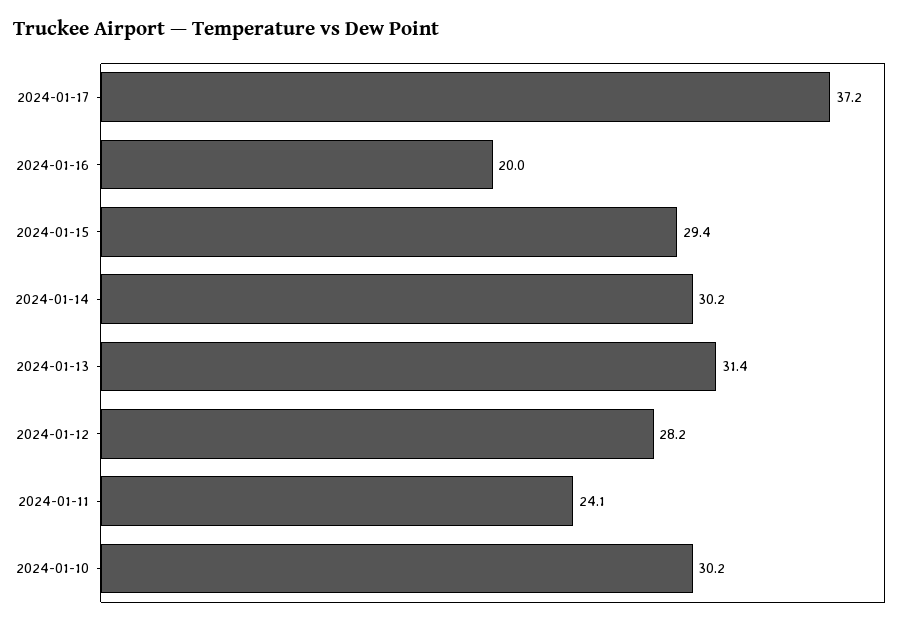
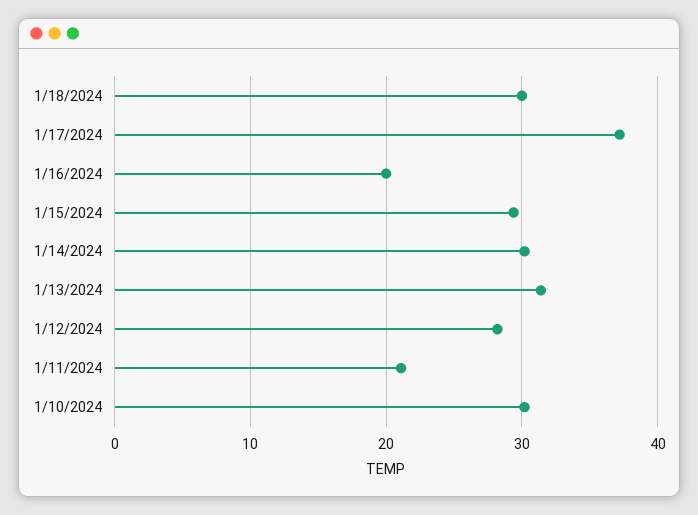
2024-01-11: 24.1 -> 21
1/18/2024: none -> 30

